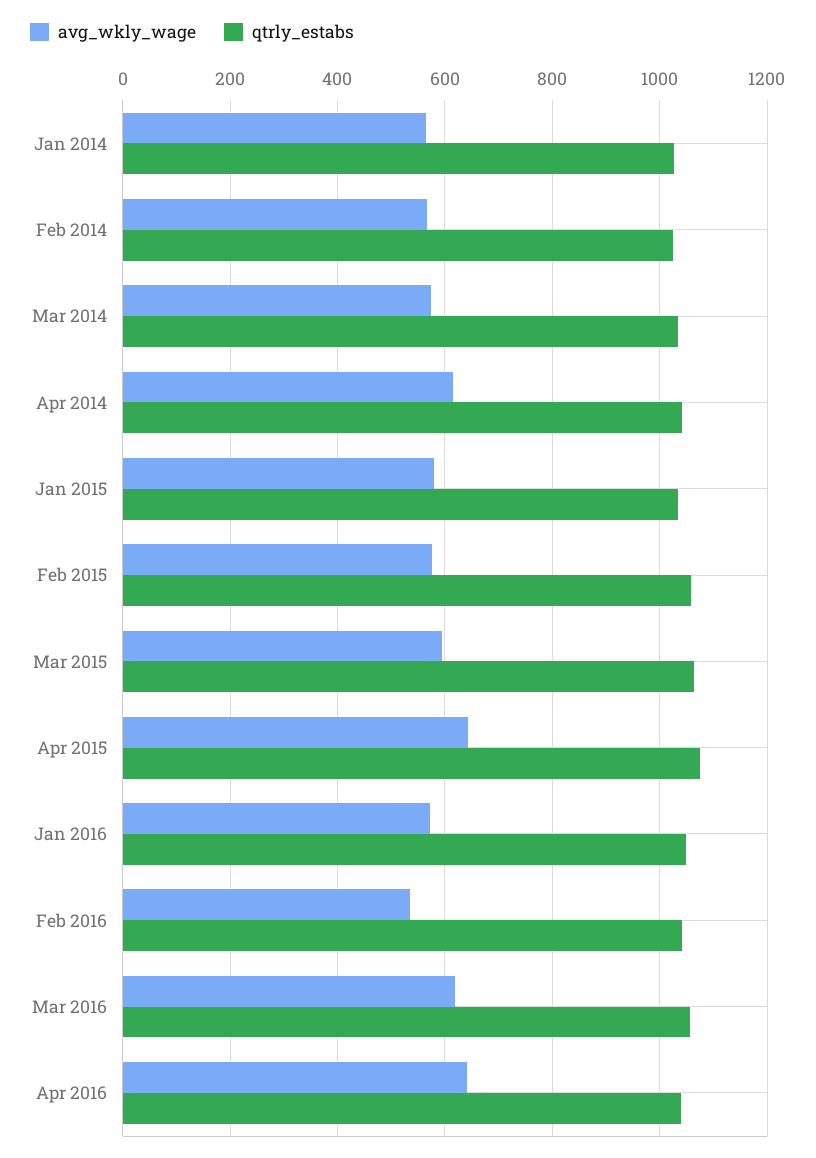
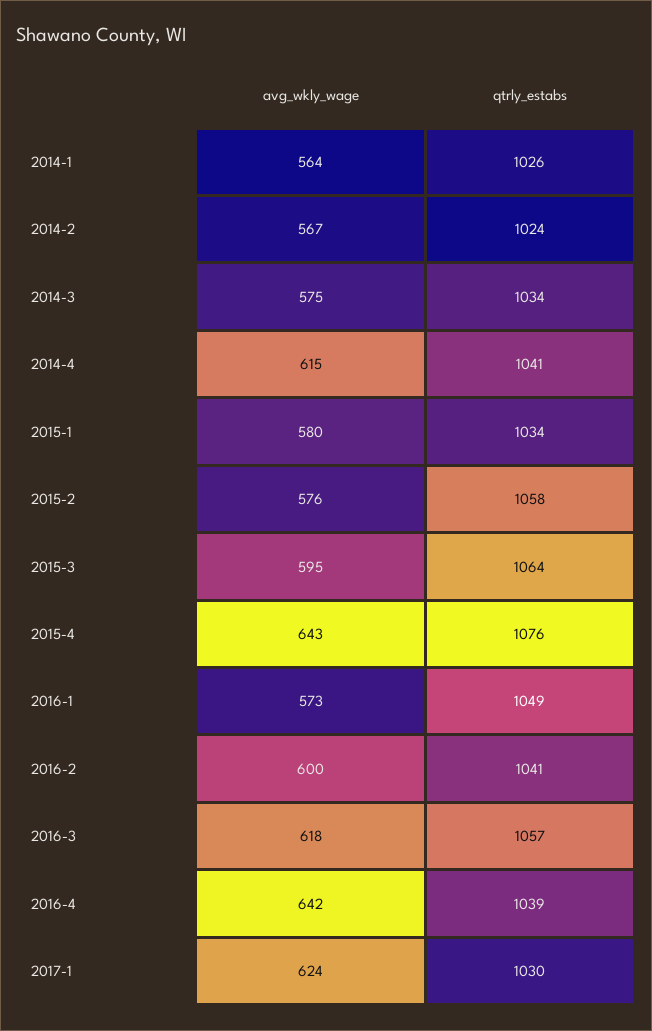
avg_wkly_wage, Feb 2016: 540 -> 600
avg_wkly_wage, 2017-1: none -> 624
qtrly_estabs, 2017-1: none -> 1030

